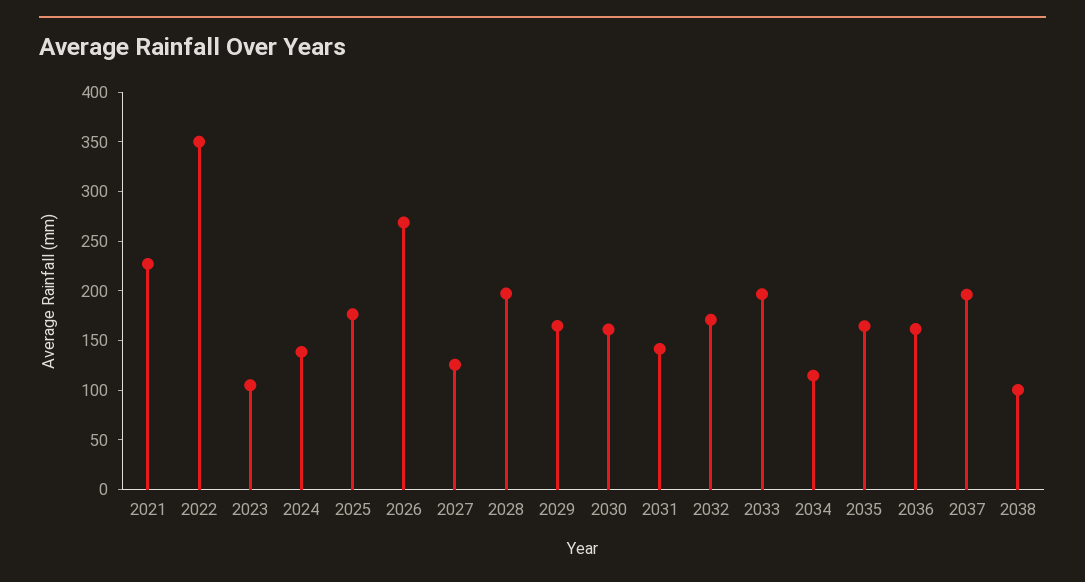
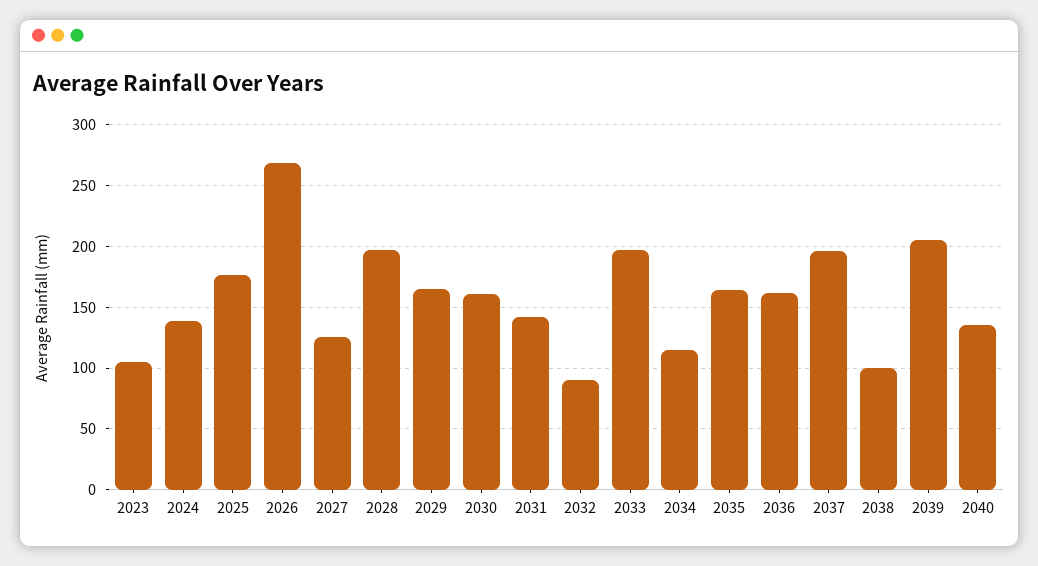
2021: 230 -> none
2022: 350 -> none
2032: 170 -> 90
2039: none -> 205
2040: none -> 135

